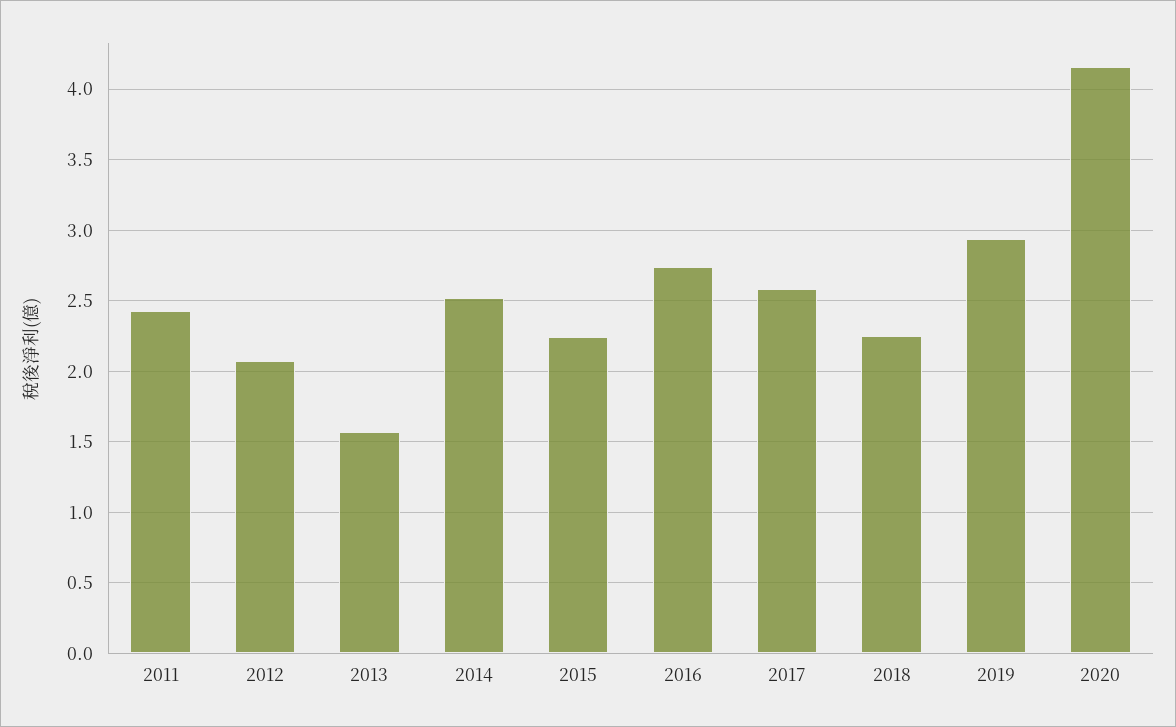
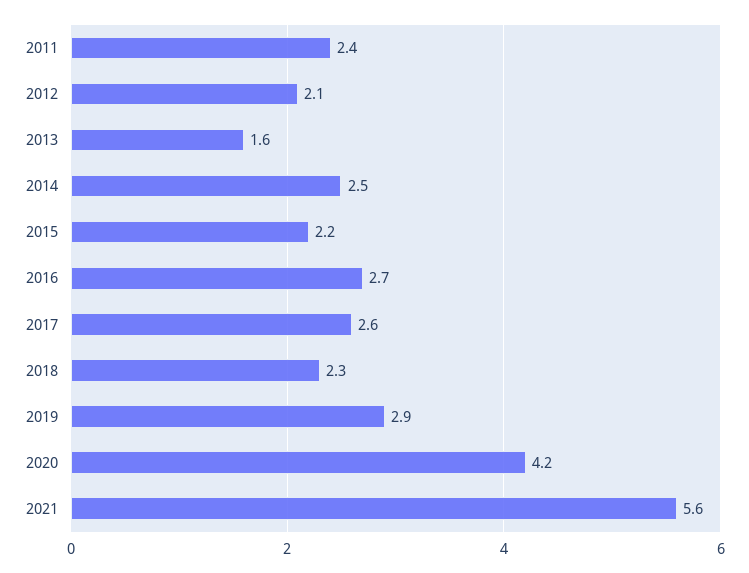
2021: none -> 5.6

